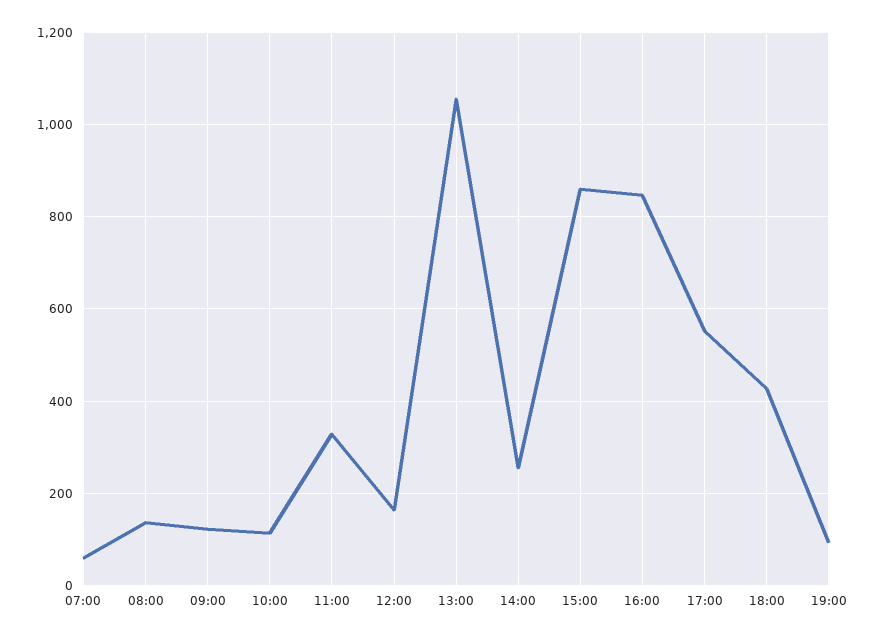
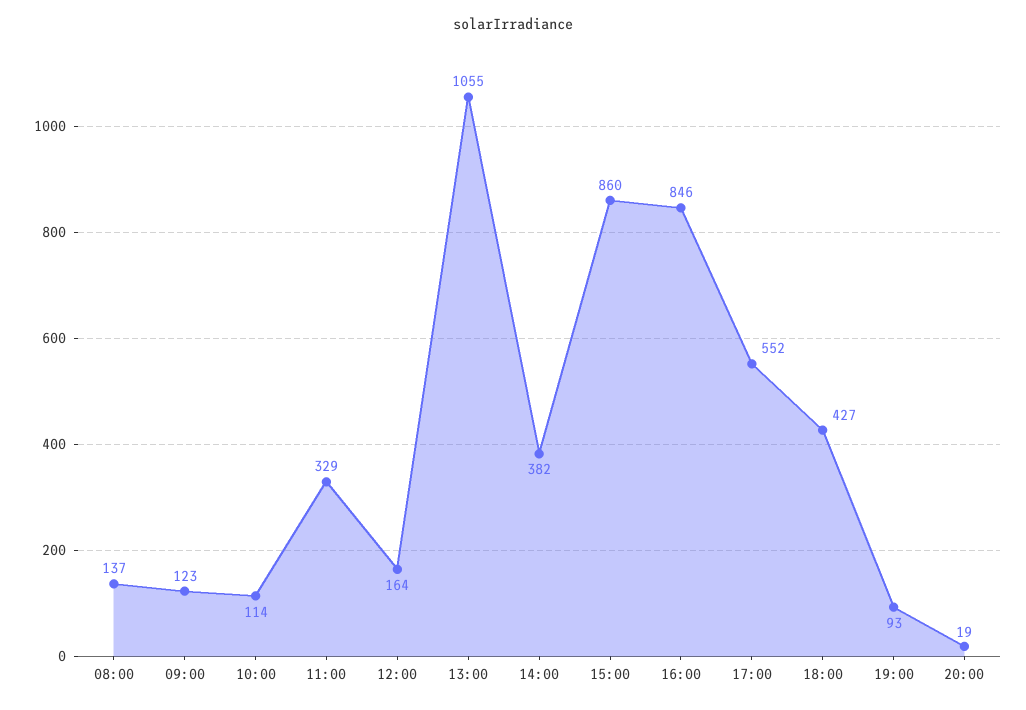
07:00: 60 -> none
14:00: 260 -> 382
20:00: none -> 19

